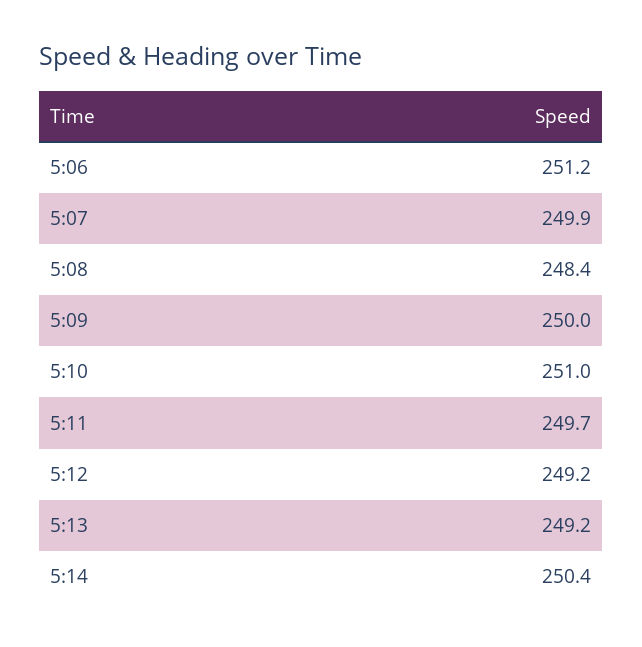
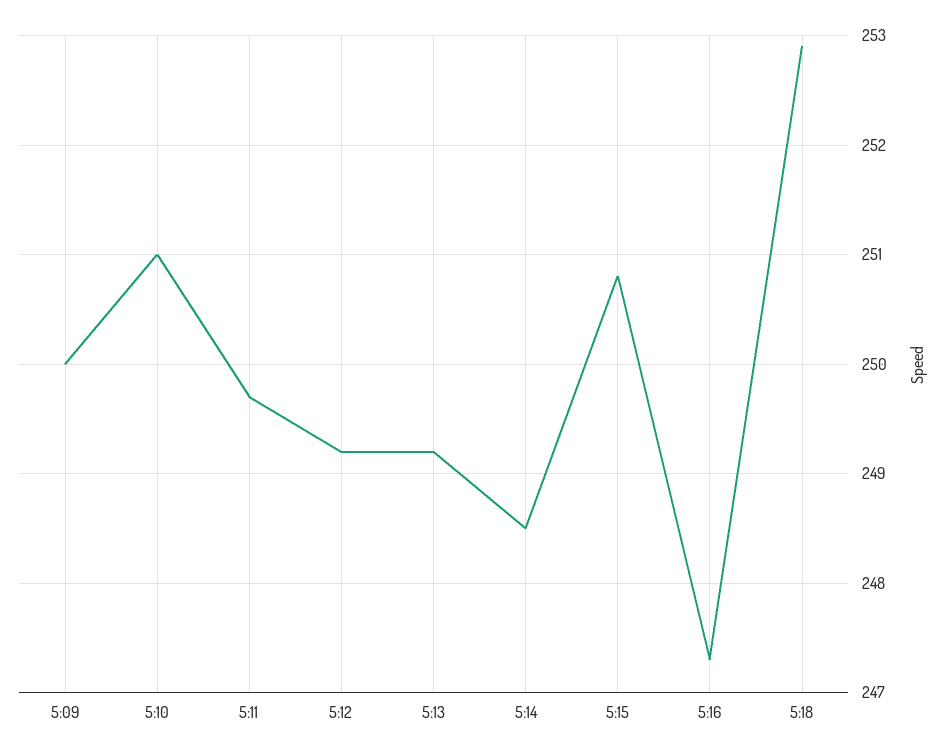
5:06: 251.2 -> none
5:07: 249.9 -> none
5:08: 248.4 -> none
5:14: 250.4 -> 248.5
5:15: none -> 250.8
5:16: none -> 247.3
5:18: none -> 252.9

